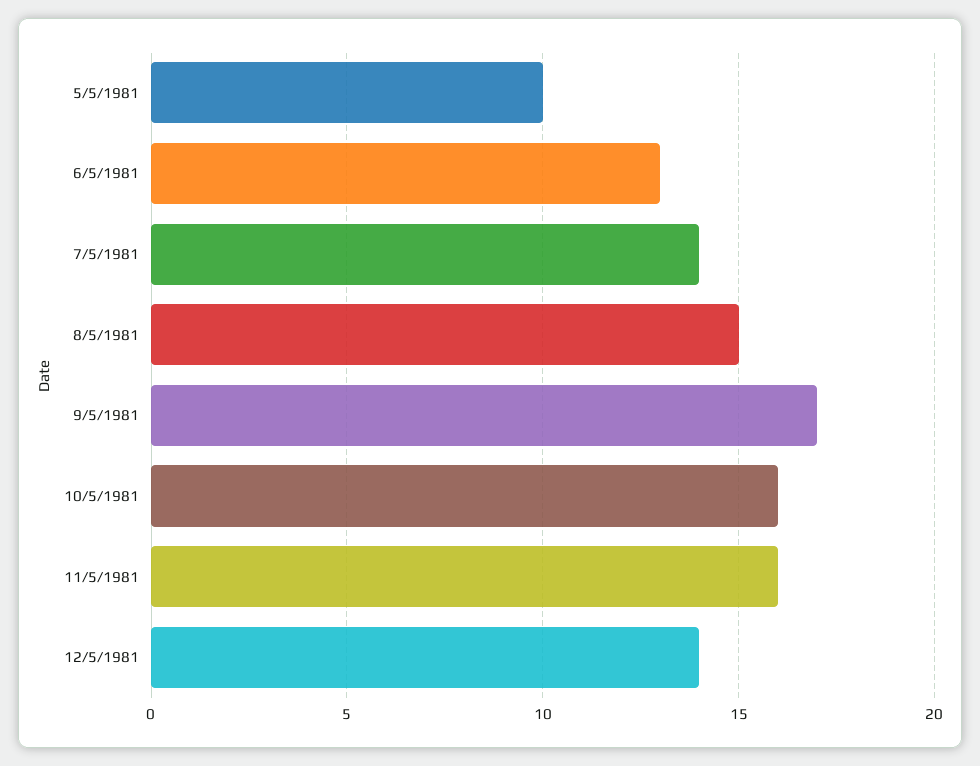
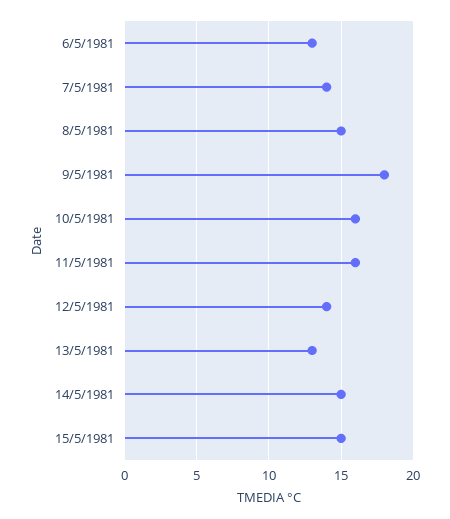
5/5/1981: 10 -> none
9/5/1981: 17 -> 18
13/5/1981: none -> 13
14/5/1981: none -> 15
15/5/1981: none -> 15

